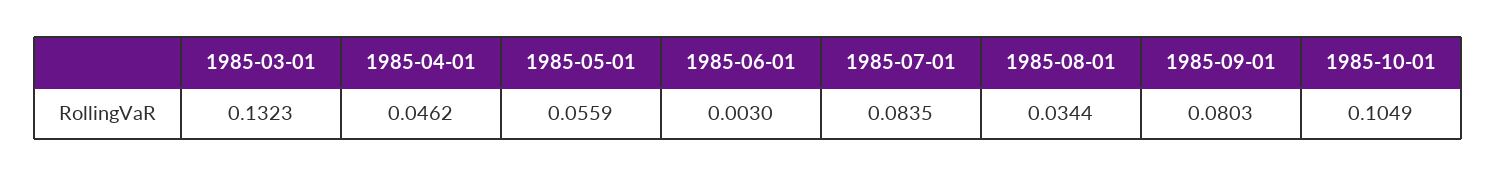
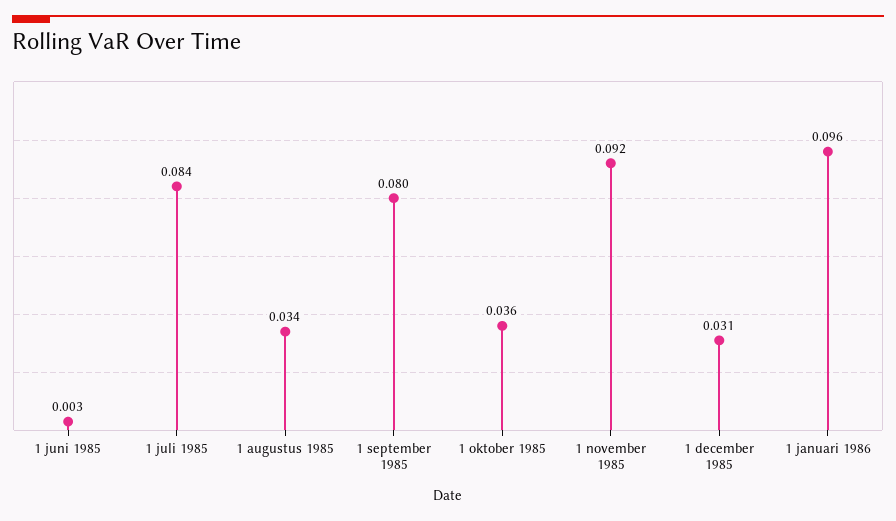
1985-03-01: 0.1323 -> none
1985-04-01: 0.0462 -> none
1985-05-01: 0.0559 -> none
1985-10-01: 0.1049 -> 0.036
1 november 1985: none -> 0.092
1 december 1985: none -> 0.031
1 januari 1986: none -> 0.096

